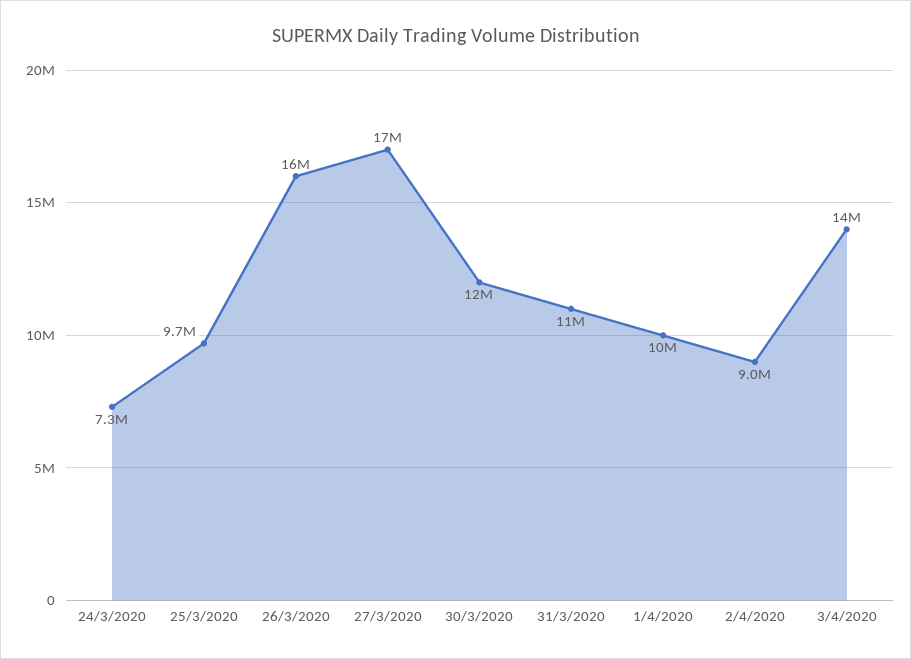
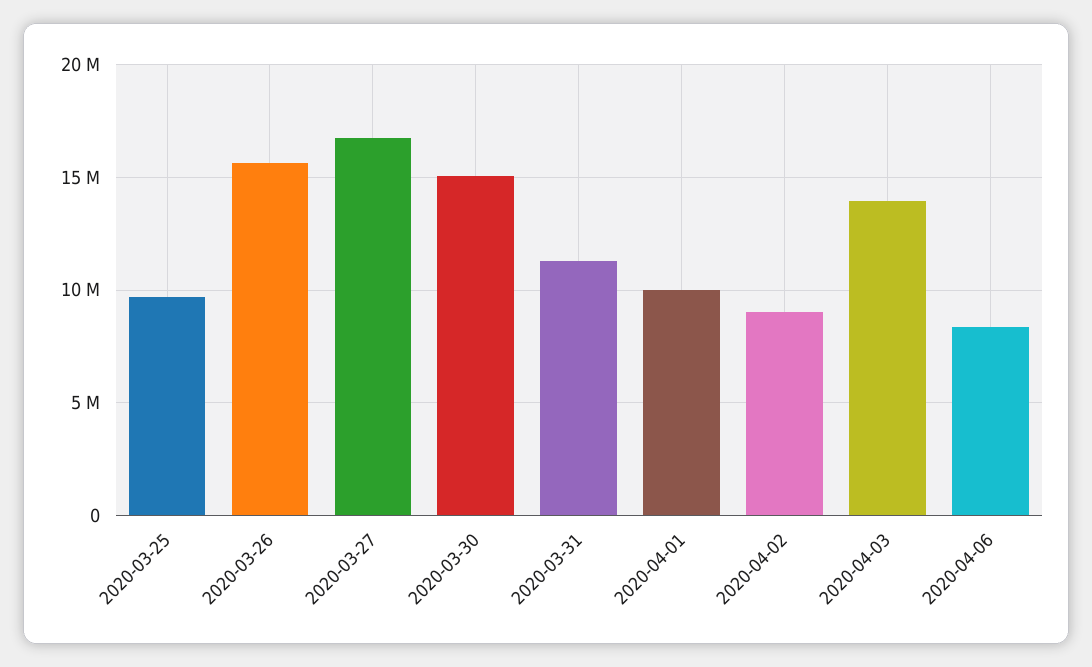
24/3/2020: 7300000 -> none
30/3/2020: 12000000 -> 15000000
2020-04-06: none -> 8500000

